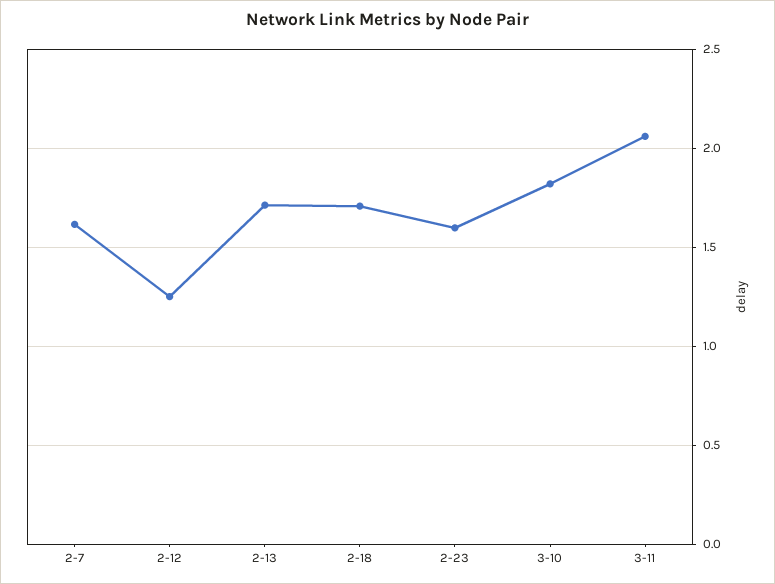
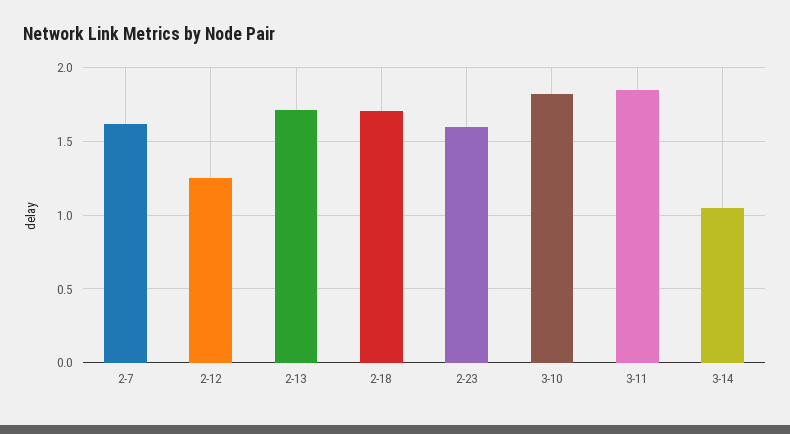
3-11: 2.05 -> 1.85
3-14: none -> 1.05

